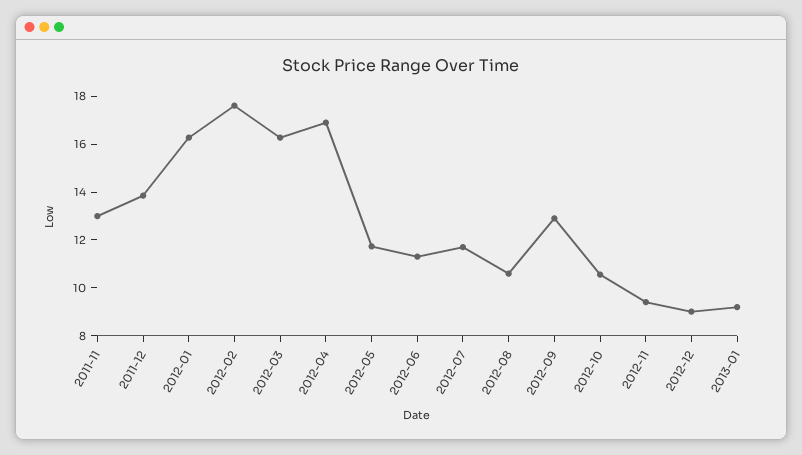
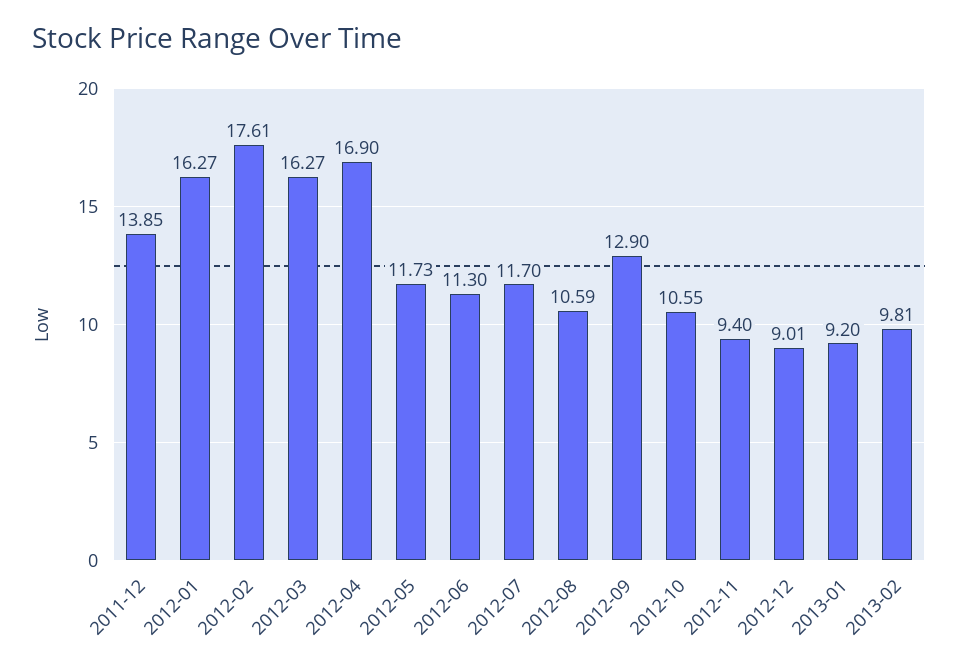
2011-11: 13 -> none
2013-02: none -> 9.81

